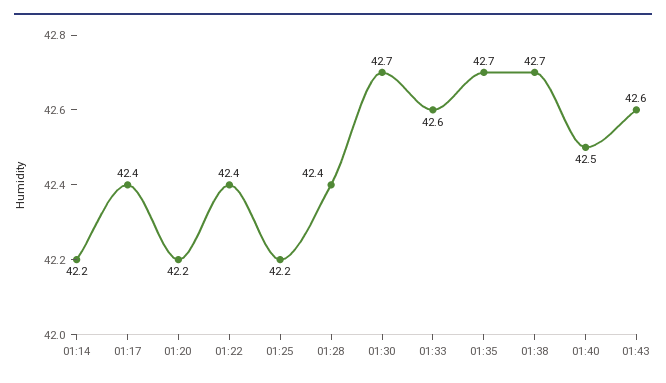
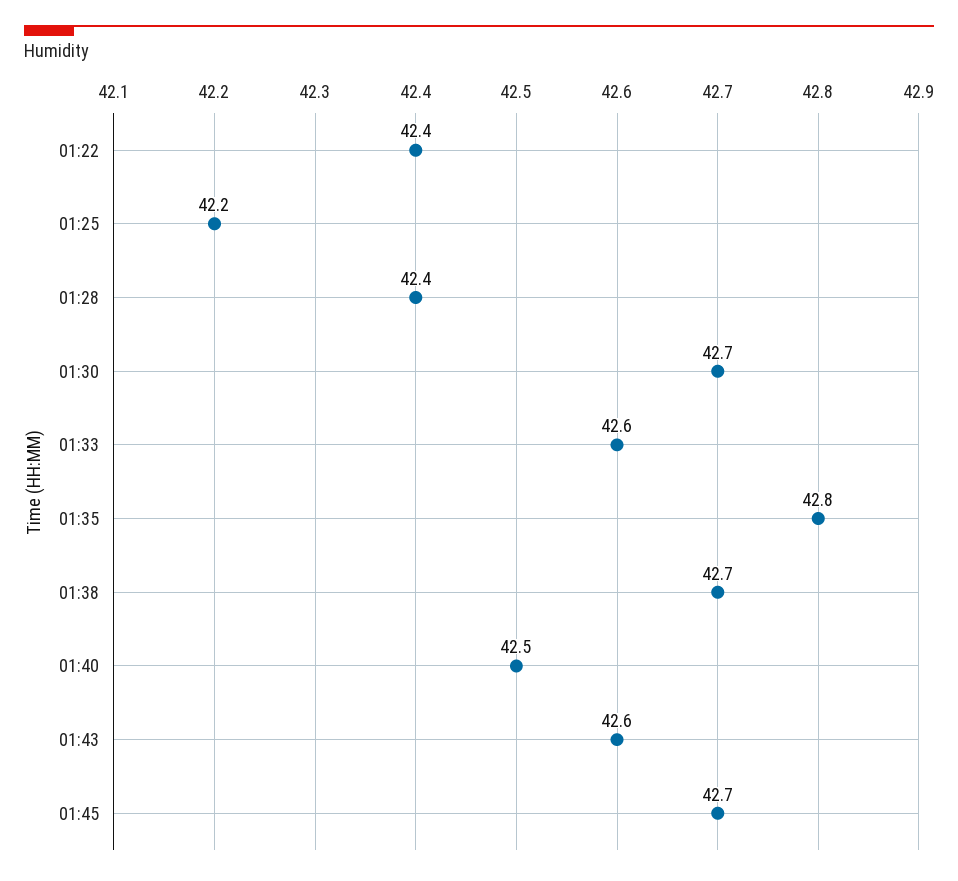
01:14: 42.2 -> none
01:17: 42.4 -> none
01:20: 42.2 -> none
01:35: 42.7 -> 42.8
01:45: none -> 42.7

